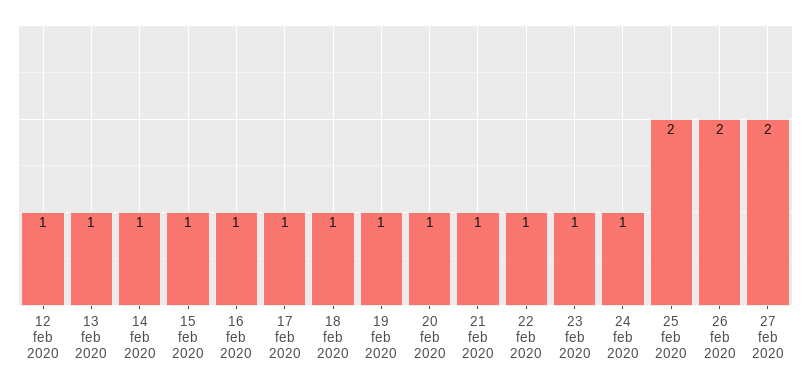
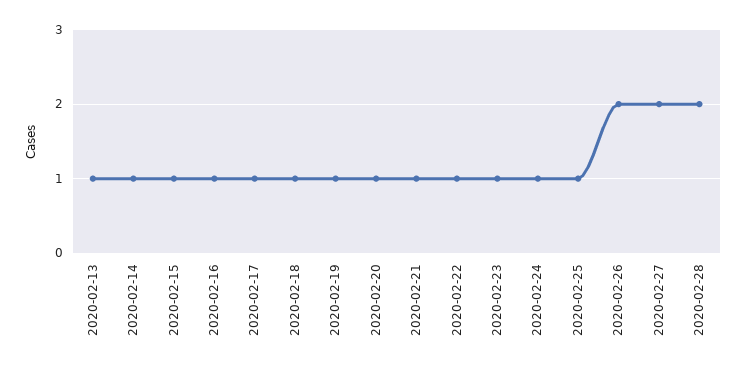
12 feb 2020: 1 -> none
25 feb 2020: 2 -> 1
2020-02-28: none -> 2

